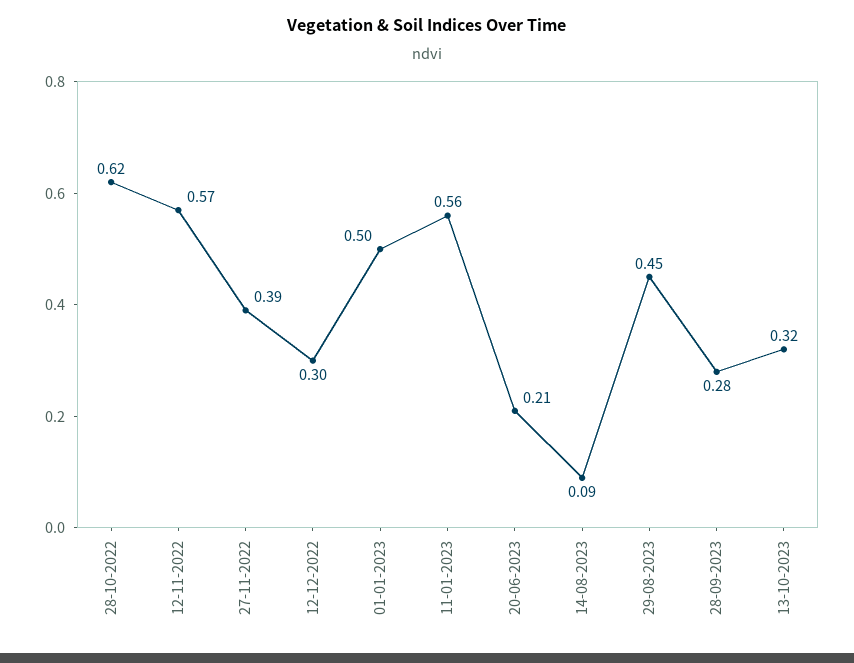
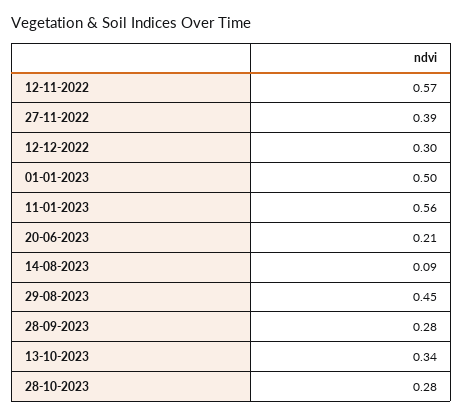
28-10-2022: 0.62 -> none
13-10-2023: 0.32 -> 0.34
28-10-2023: none -> 0.28

